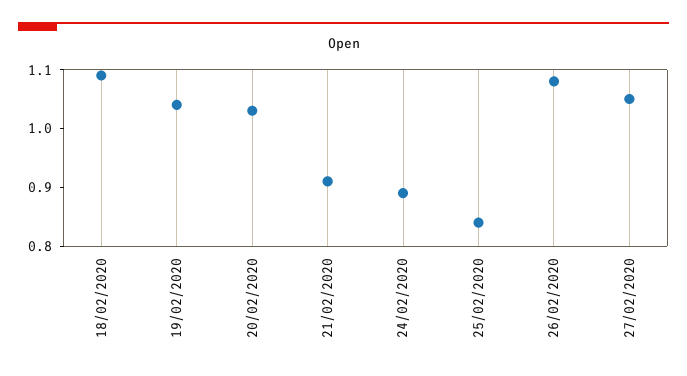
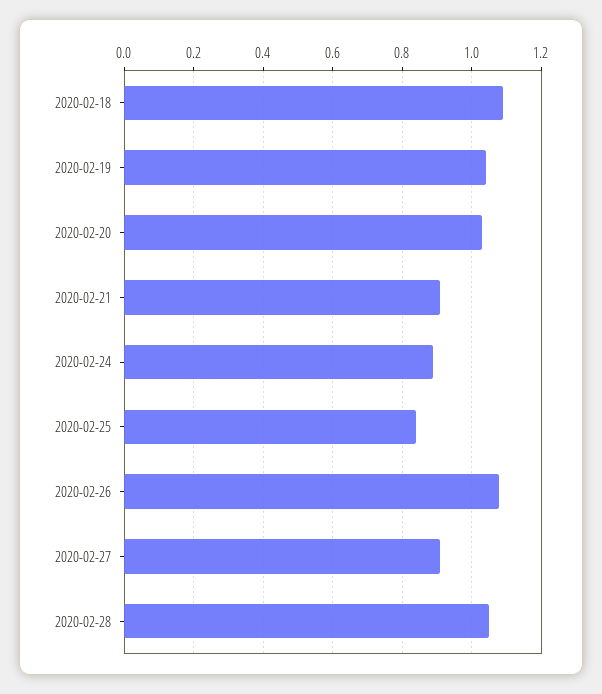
27/02/2020: 1.05 -> 0.9
2020-02-28: none -> 1.05

